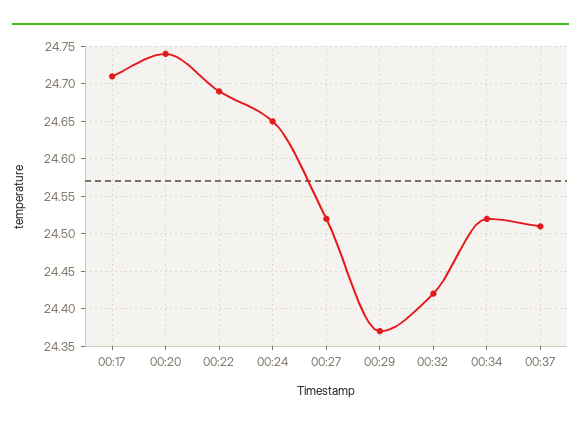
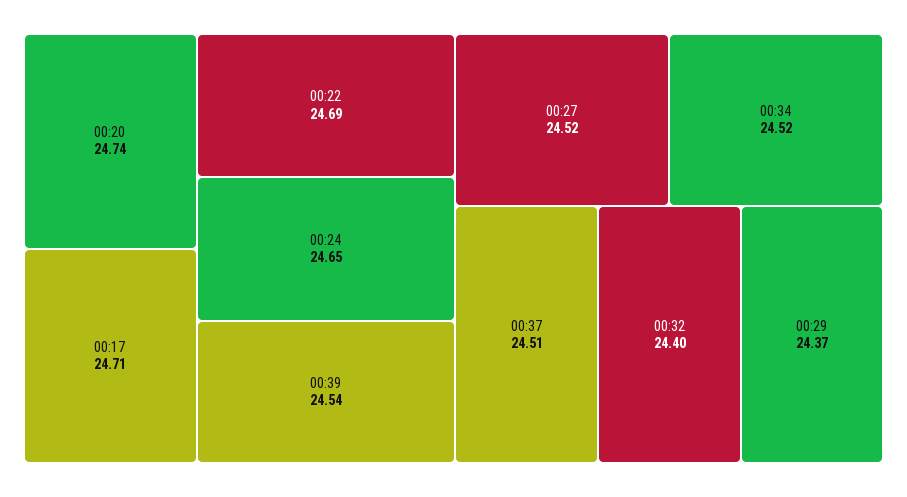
00:32: 24.42 -> 24.4
00:39: none -> 24.54

